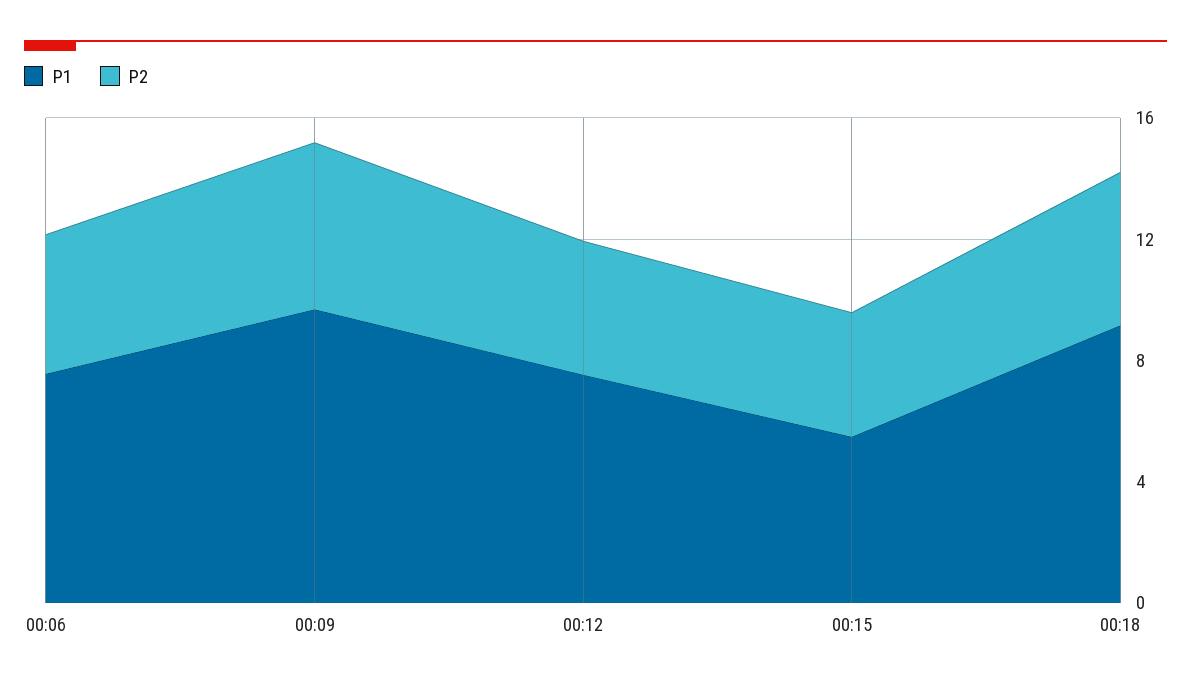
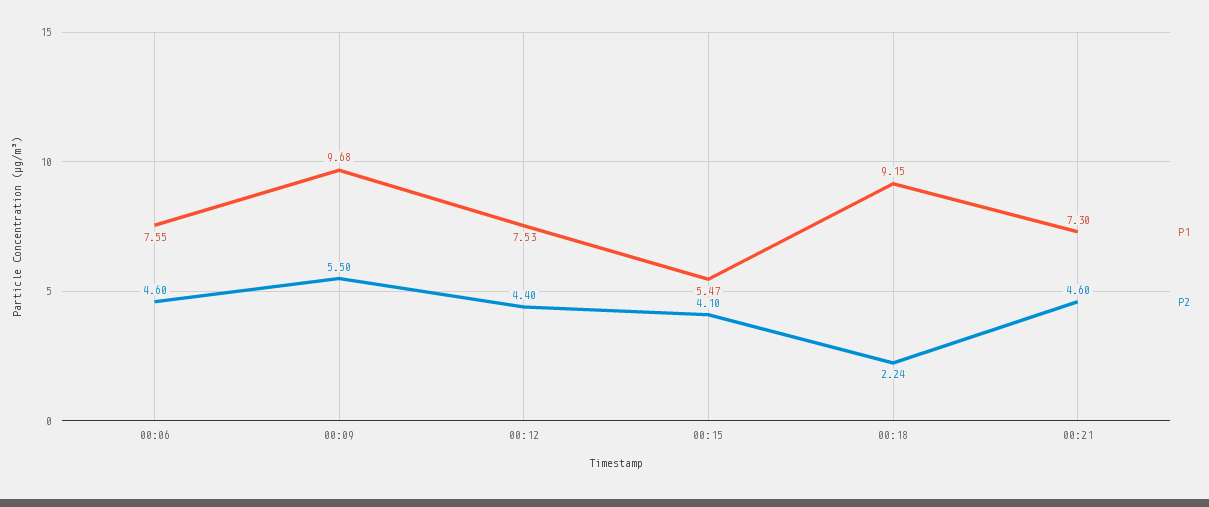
P2, 00:18: 5 -> 2.24
P1, 00:21: none -> 7.3
P2, 00:21: none -> 4.6

